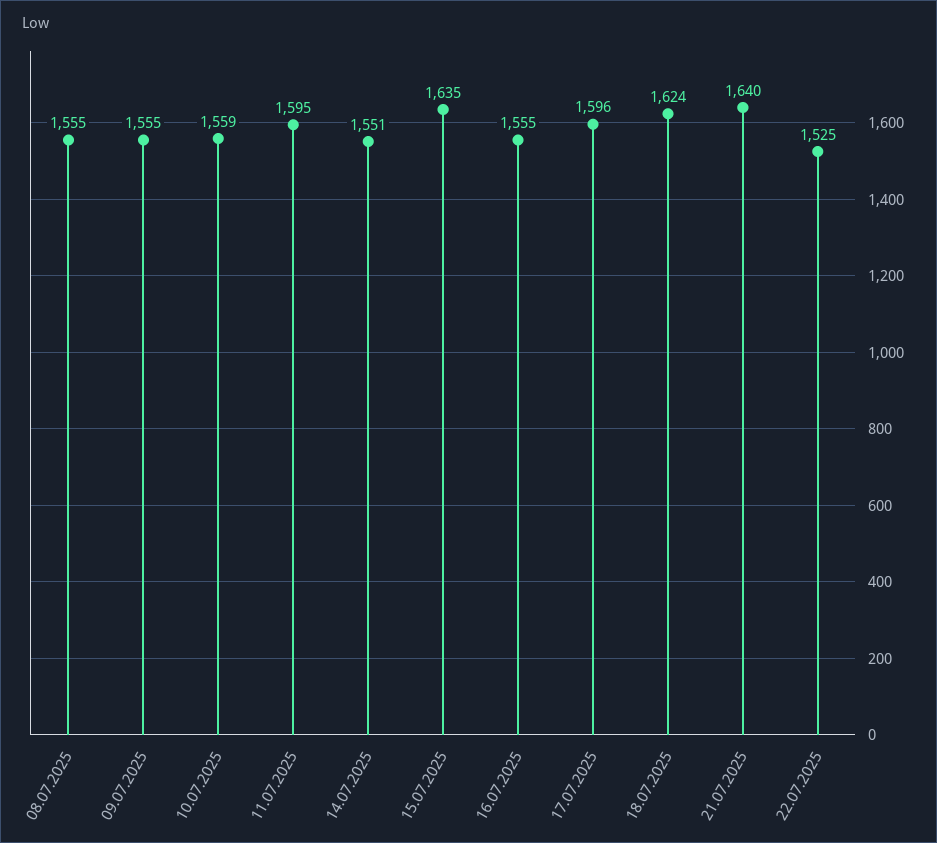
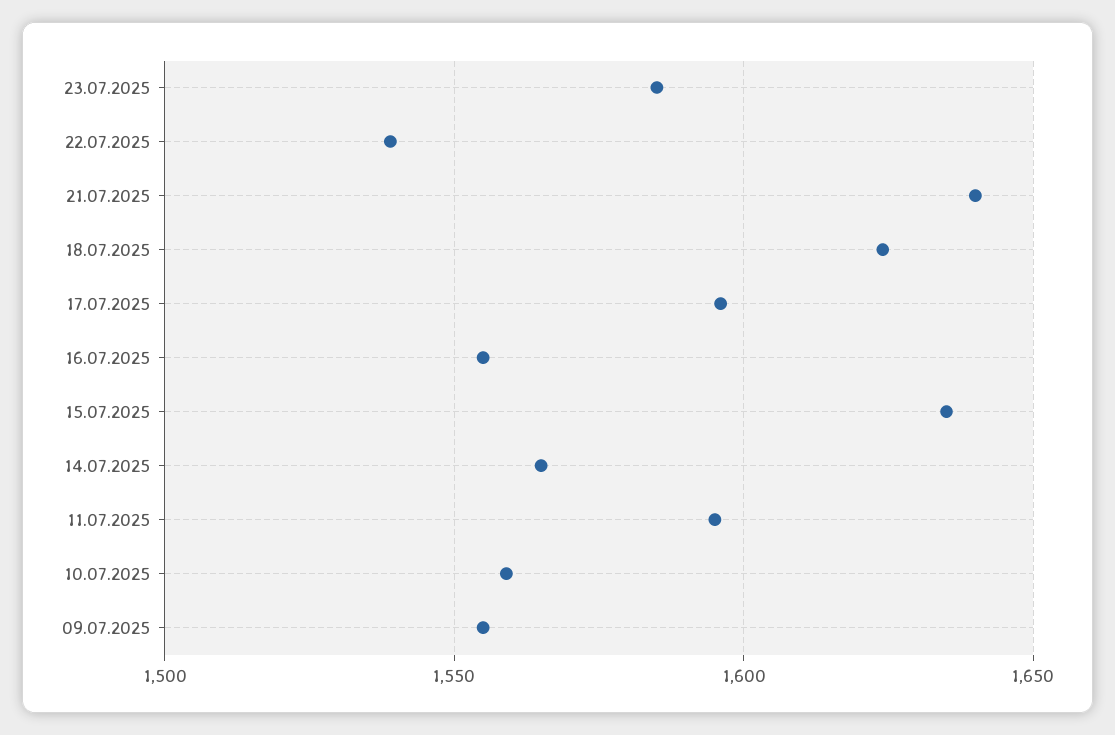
08.07.2025: 1555 -> none
14.07.2025: 1551 -> 1565
22.07.2025: 1525 -> 1540
23.07.2025: none -> 1585

